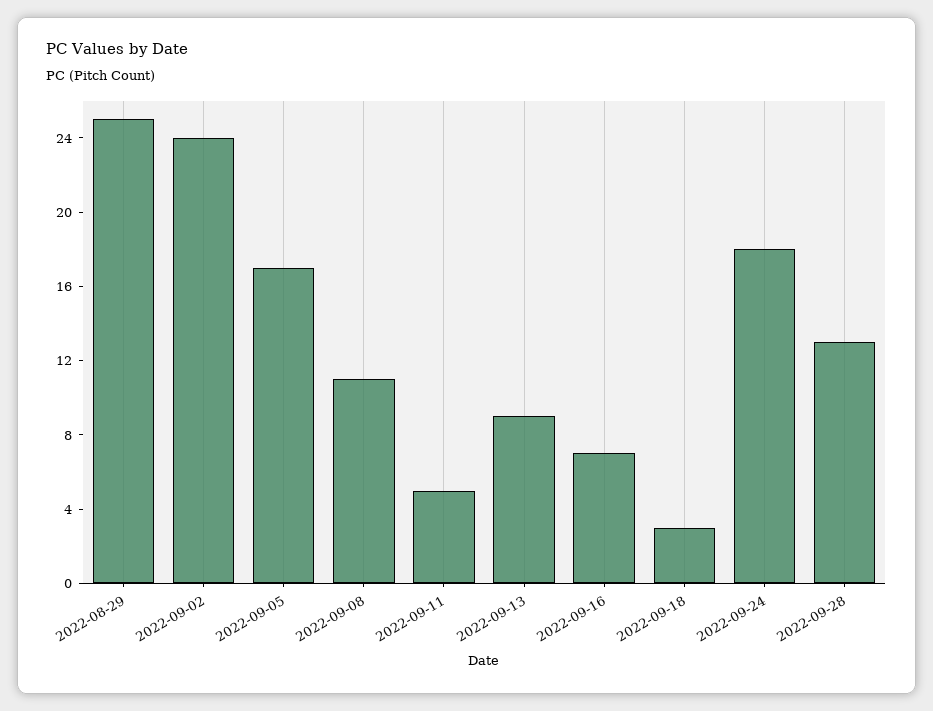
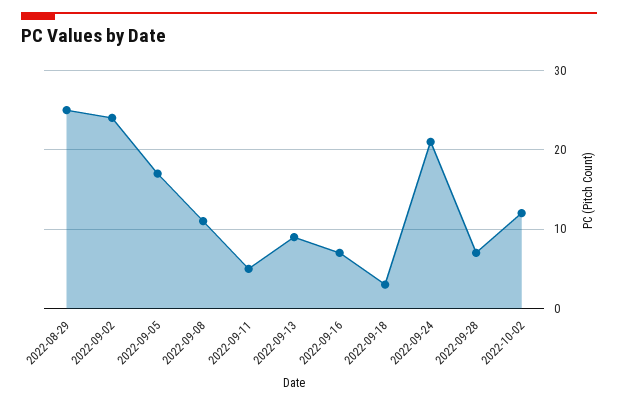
2022-09-24: 18 -> 21
2022-09-28: 13 -> 7
2022-10-02: none -> 12

